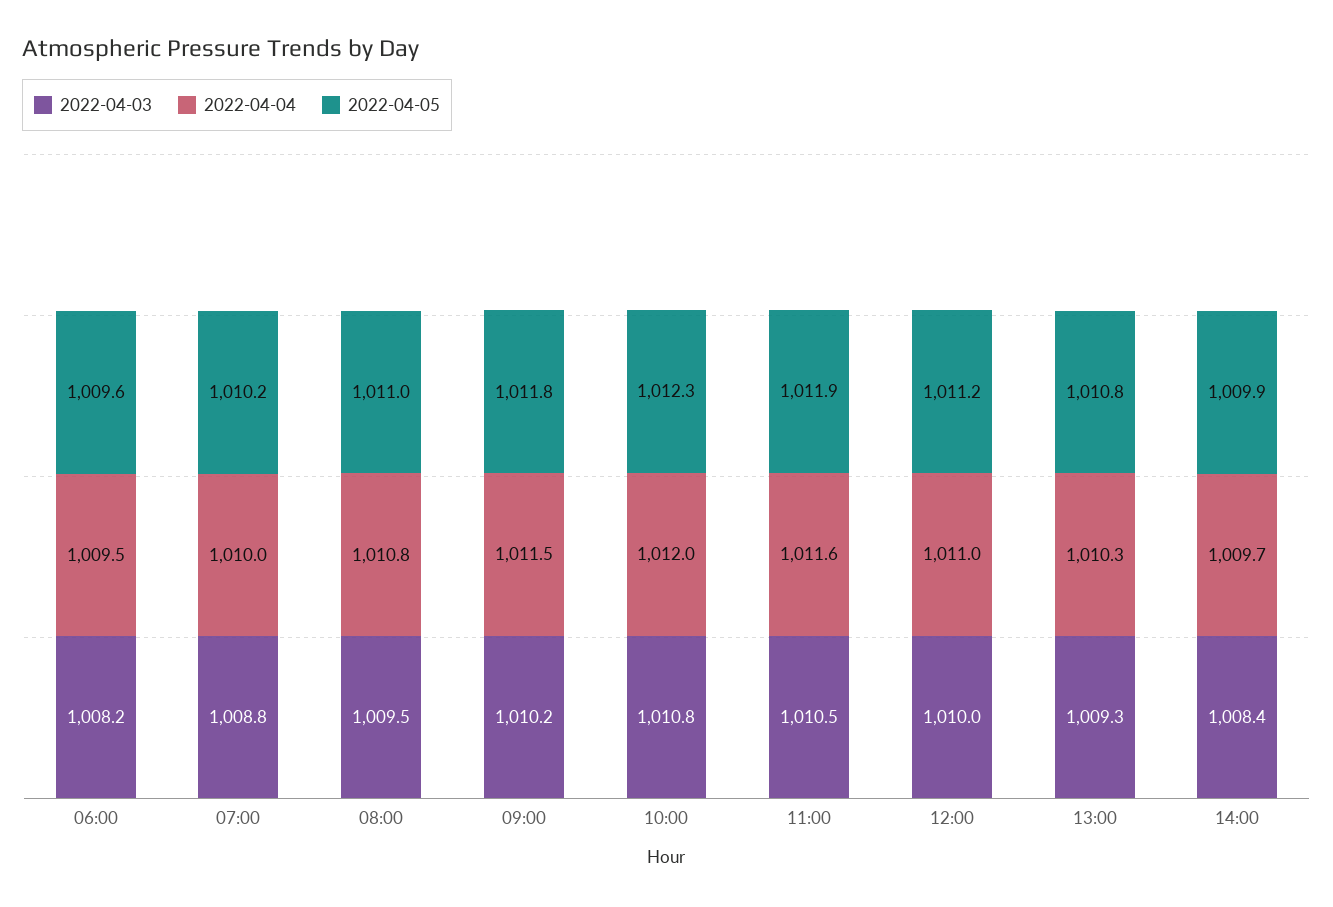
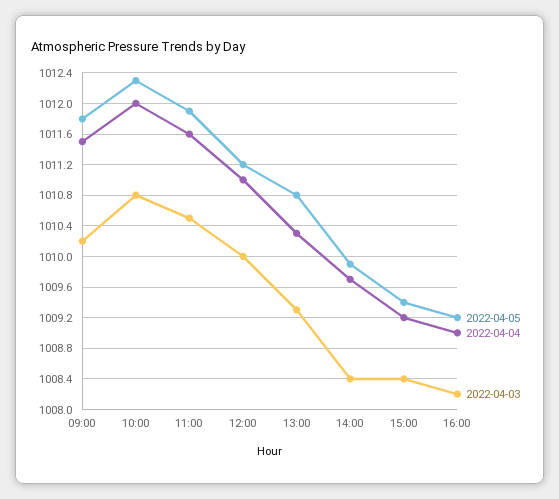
2022-04-03, 06:00: 1008.2 -> none
2022-04-04, 06:00: 1009.5 -> none
2022-04-05, 06:00: 1009.6 -> none
2022-04-03, 07:00: 1008.8 -> none
2022-04-04, 07:00: 1010 -> none
2022-04-05, 07:00: 1010.2 -> none
2022-04-03, 08:00: 1009.5 -> none
2022-04-04, 08:00: 1010.8 -> none
2022-04-05, 08:00: 1011 -> none
2022-04-05, 15:00: none -> 1009.4
2022-04-04, 15:00: none -> 1009.2
2022-04-03, 15:00: none -> 1008.4
2022-04-05, 16:00: none -> 1009.2
2022-04-04, 16:00: none -> 1009
2022-04-03, 16:00: none -> 1008.2

